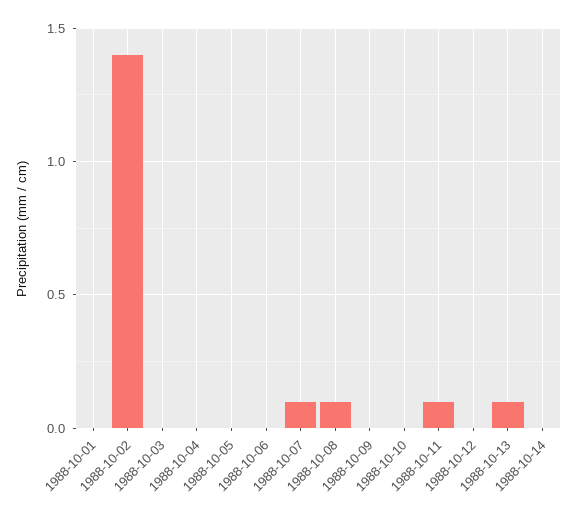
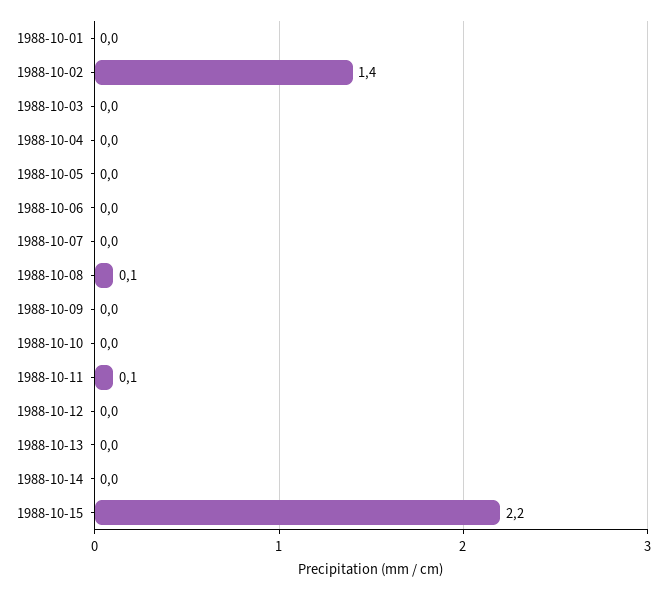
1988-10-07: 0.1 -> 0
1988-10-13: 0.1 -> 0
1988-10-15: none -> 2.2

